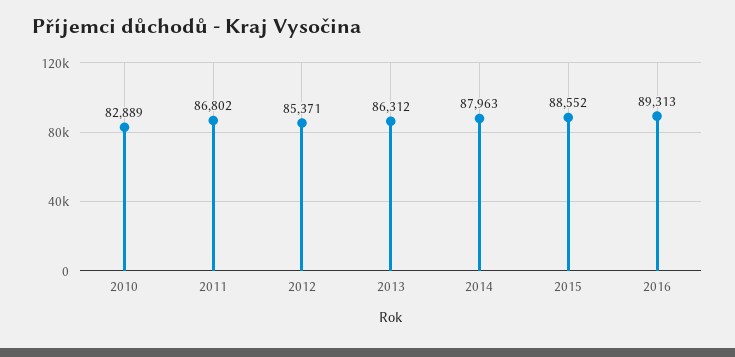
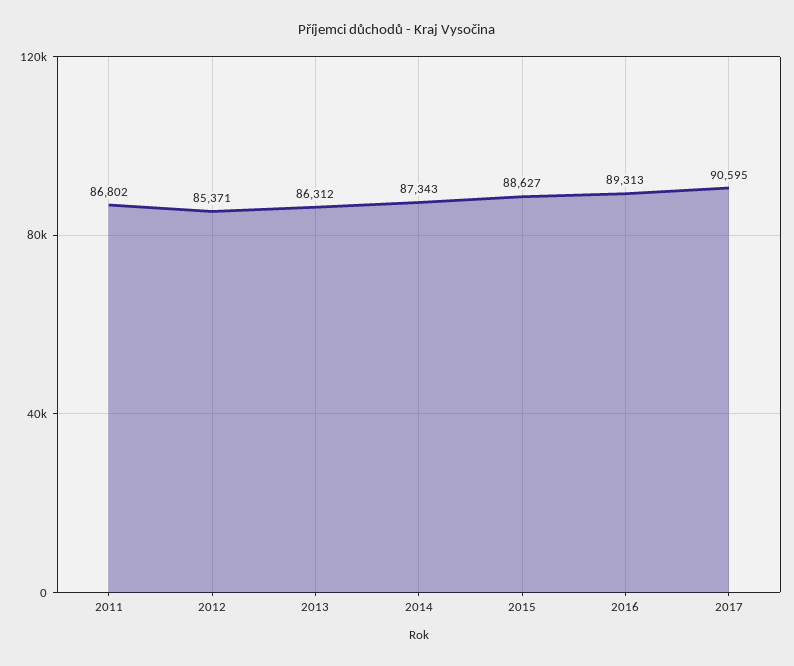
2010: 82889 -> none
2014: 87963 -> 87343
2015: 88552 -> 88627
2017: none -> 90595

